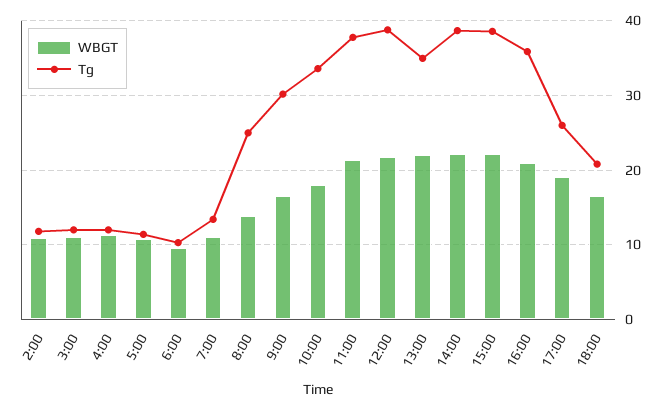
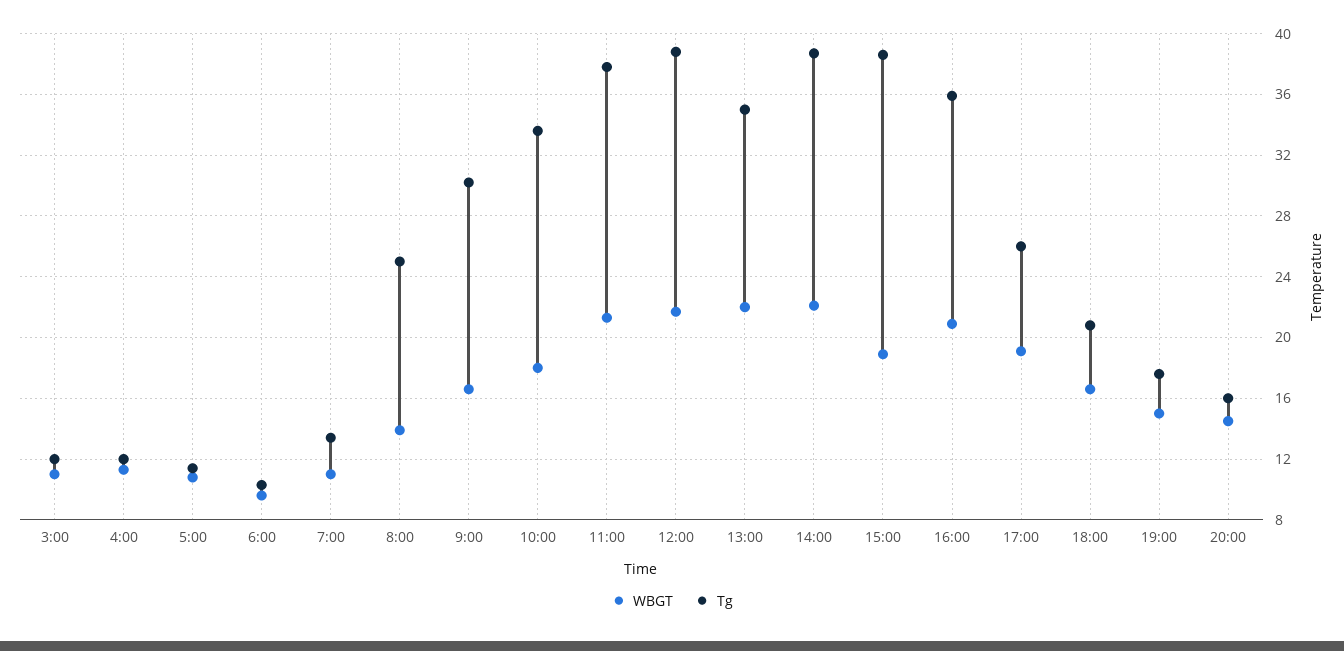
WBGT, 2:00: 11 -> none
Tg, 2:00: 12 -> none
WBGT, 15:00: 22 -> 19
WBGT, 19:00: none -> 15
Tg, 19:00: none -> 17.5
WBGT, 20:00: none -> 14.5
Tg, 20:00: none -> 16

